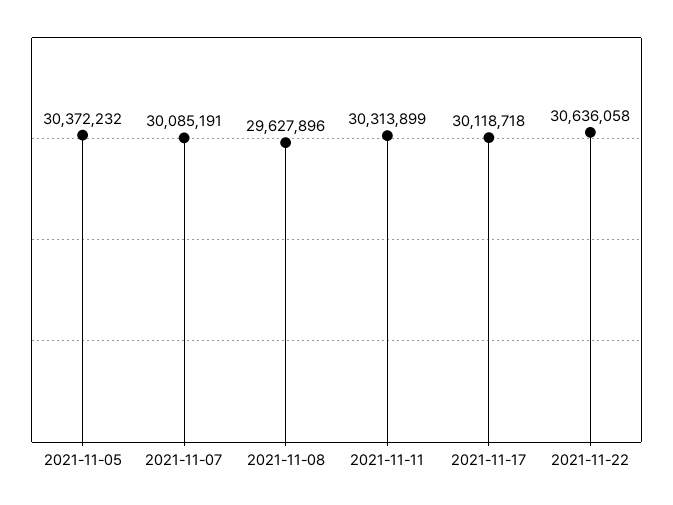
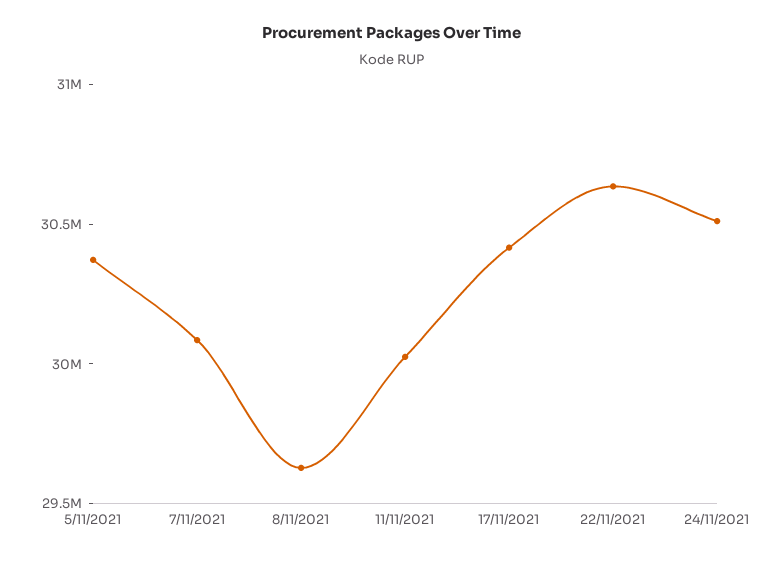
2021-11-11: 30313899 -> 30000000
2021-11-17: 30118718 -> 30400000
24/11/2021: none -> 30500000

